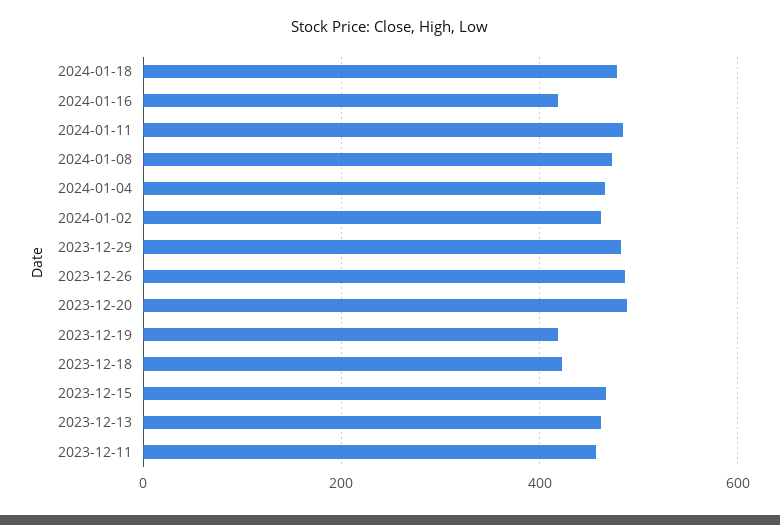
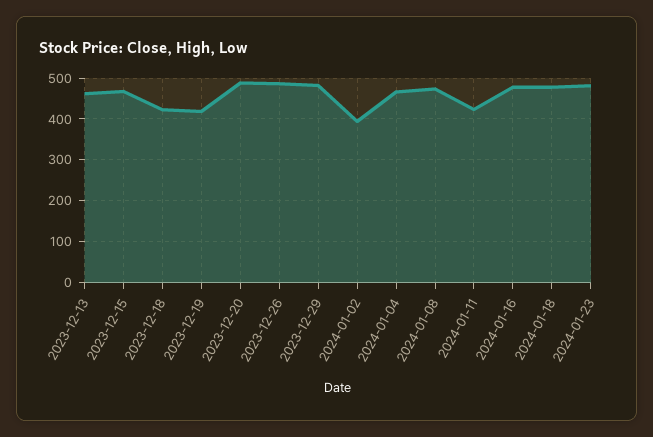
2024-01-16: 420 -> 480
2024-01-11: 480 -> 420
2024-01-02: 460 -> 400
2023-12-11: 460 -> none
2024-01-23: none -> 480

